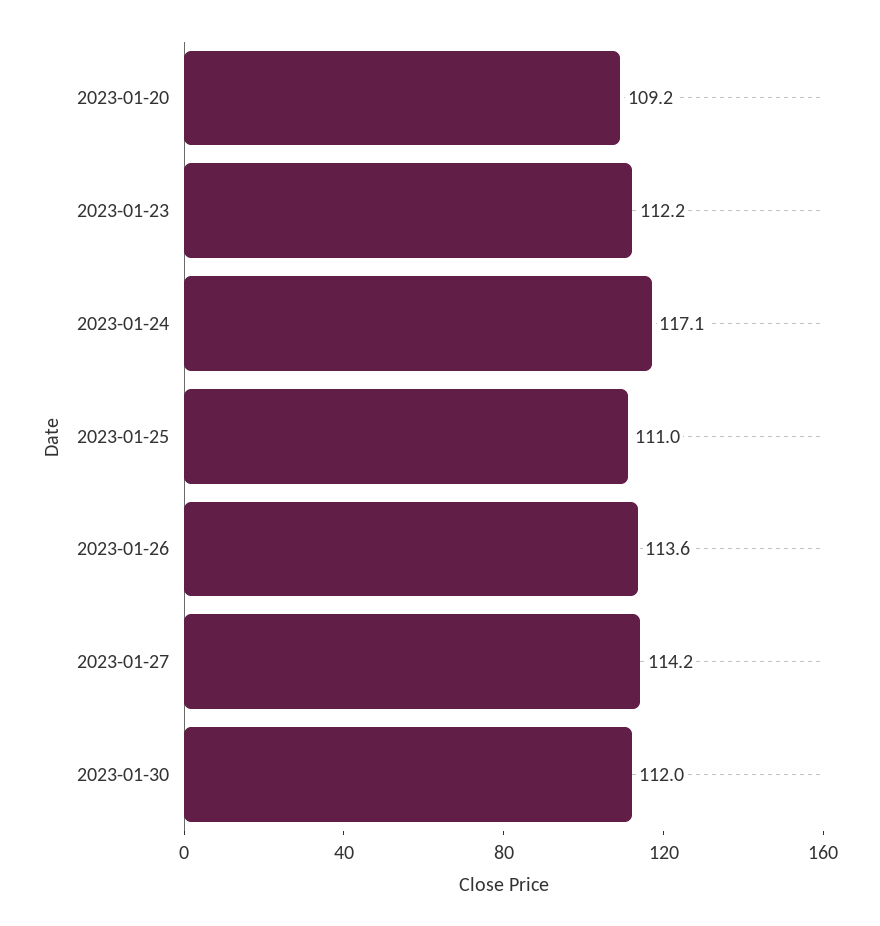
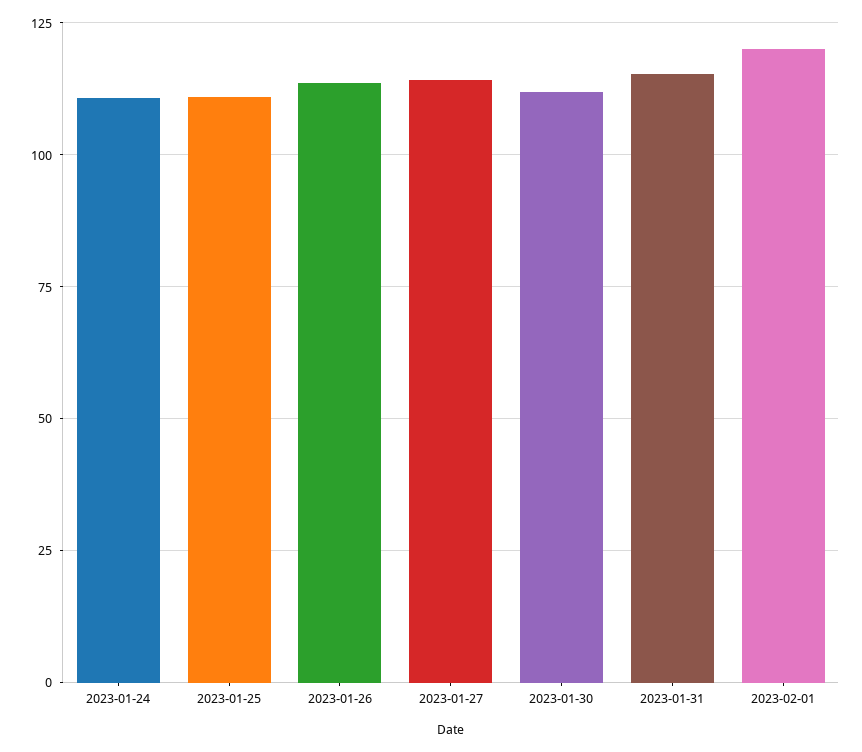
2023-01-20: 109.2 -> none
2023-01-23: 112.2 -> none
2023-01-24: 117.1 -> 110
2023-01-31: none -> 115
2023-02-01: none -> 120

